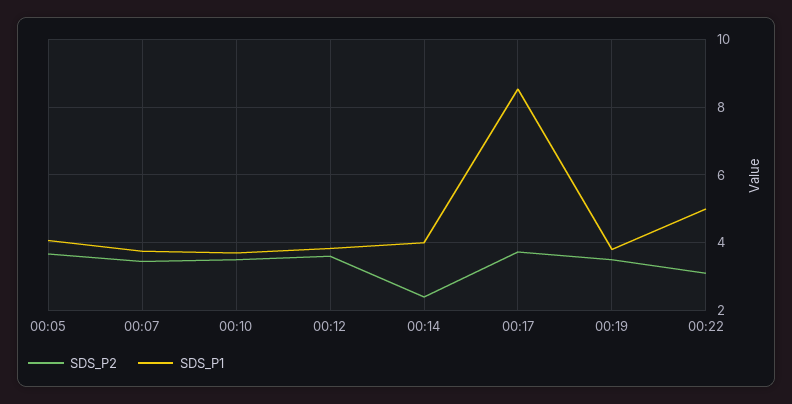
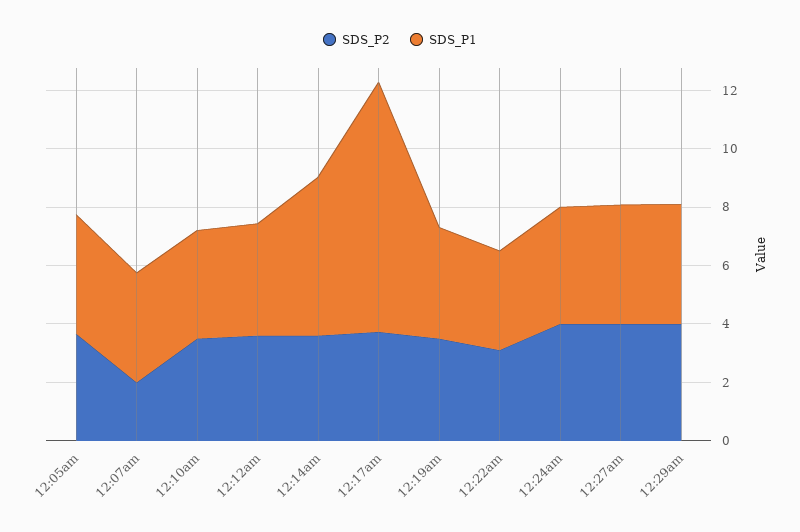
SDS_P2, 00:07: 3.4 -> 2
SDS_P2, 00:14: 2.4 -> 3.5
SDS_P1, 00:14: 4 -> 5.5
SDS_P1, 00:22: 5 -> 3.5
SDS_P2, 12:24am: none -> 4
SDS_P1, 12:24am: none -> 4
SDS_P2, 12:27am: none -> 4
SDS_P1, 12:27am: none -> 4
SDS_P2, 12:29am: none -> 4
SDS_P1, 12:29am: none -> 4

